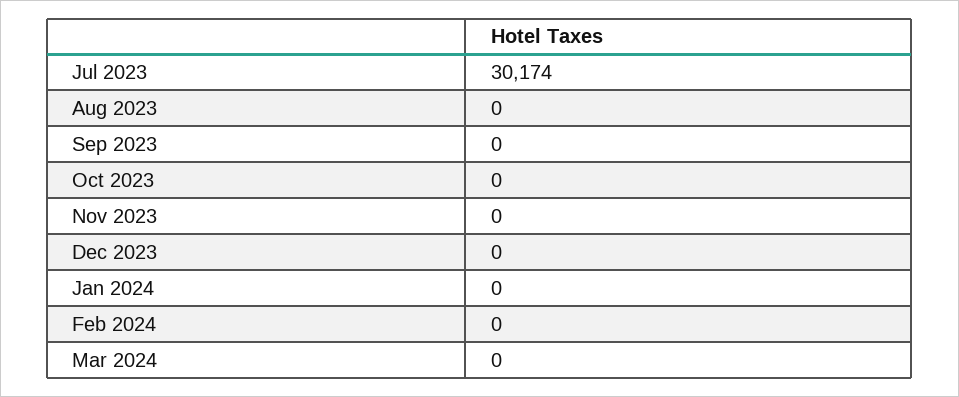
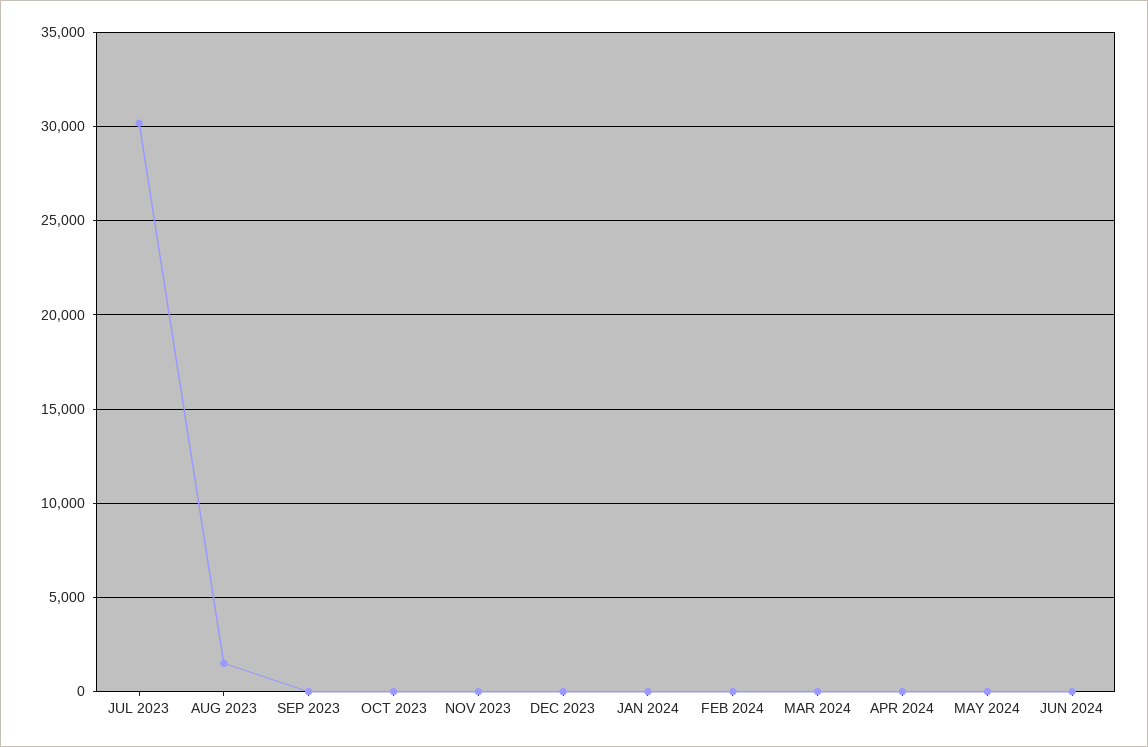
Aug 2023: 0 -> 1500
APR 2024: none -> 0
MAY 2024: none -> 0
JUN 2024: none -> 0

